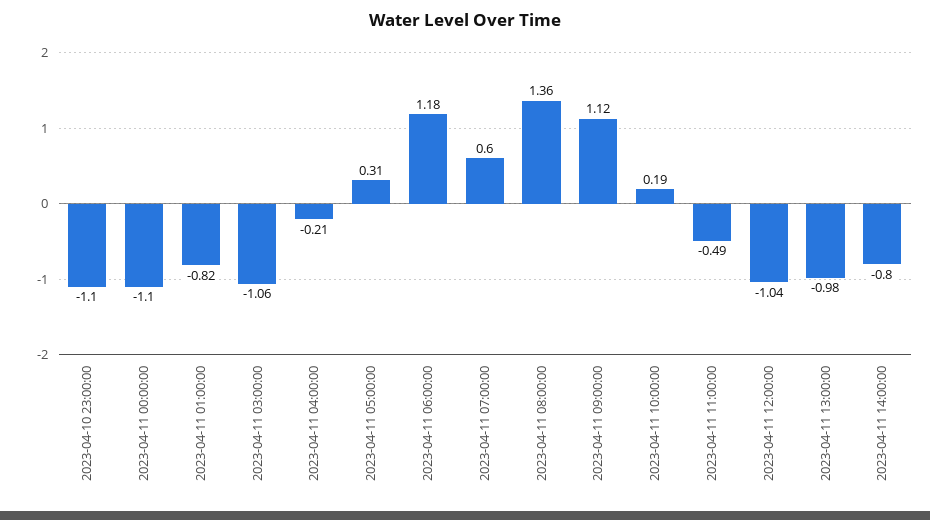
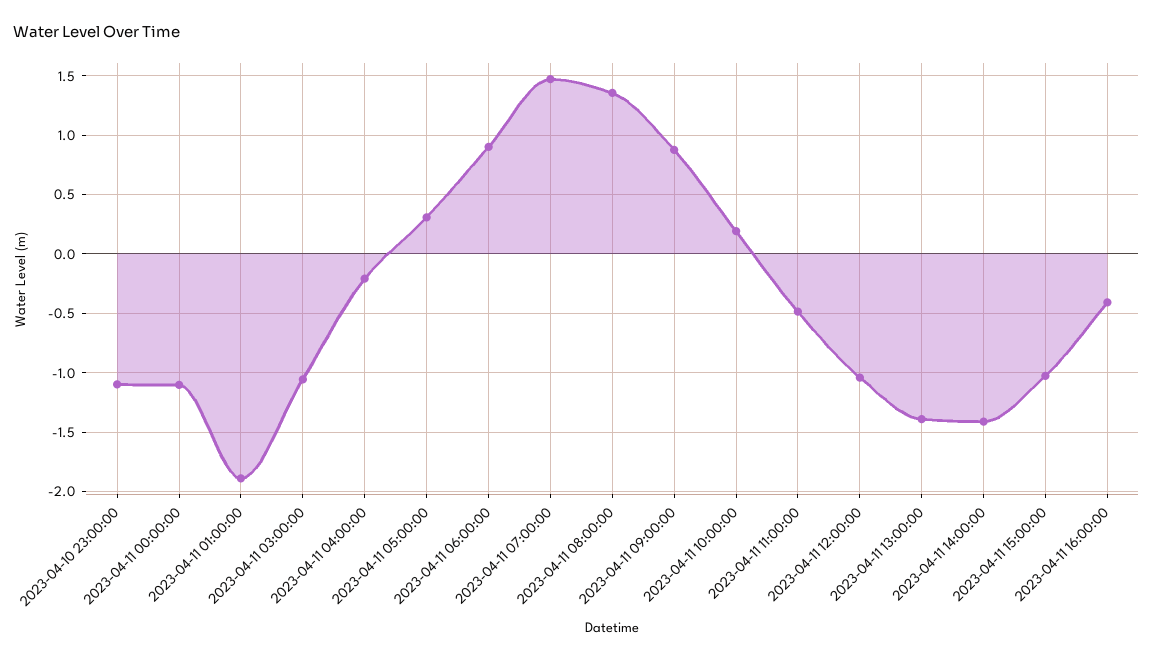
2023-04-11 01:00:00: -0.82 -> -1.9
2023-04-11 06:00:00: 1.18 -> 0.9
2023-04-11 07:00:00: 0.6 -> 1.5
2023-04-11 09:00:00: 1.12 -> 0.9
2023-04-11 13:00:00: -0.98 -> -1.4
2023-04-11 14:00:00: -0.8 -> -1.4
2023-04-11 15:00:00: none -> -1
2023-04-11 16:00:00: none -> -0.4

